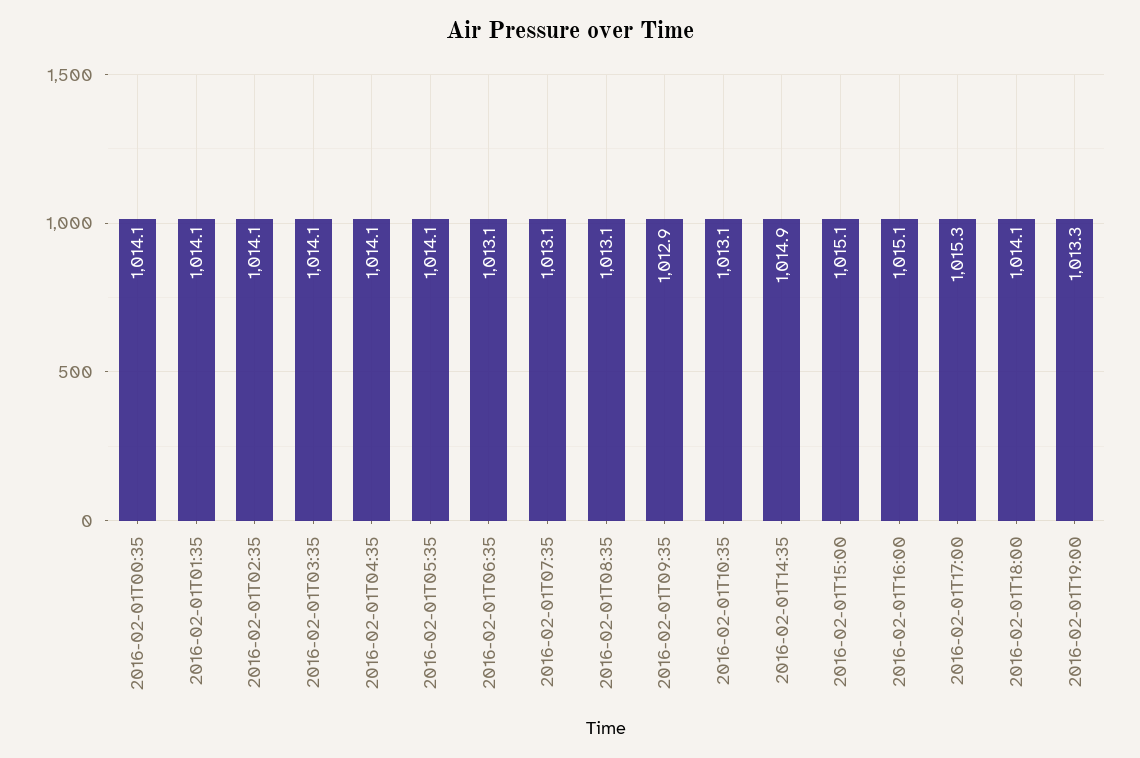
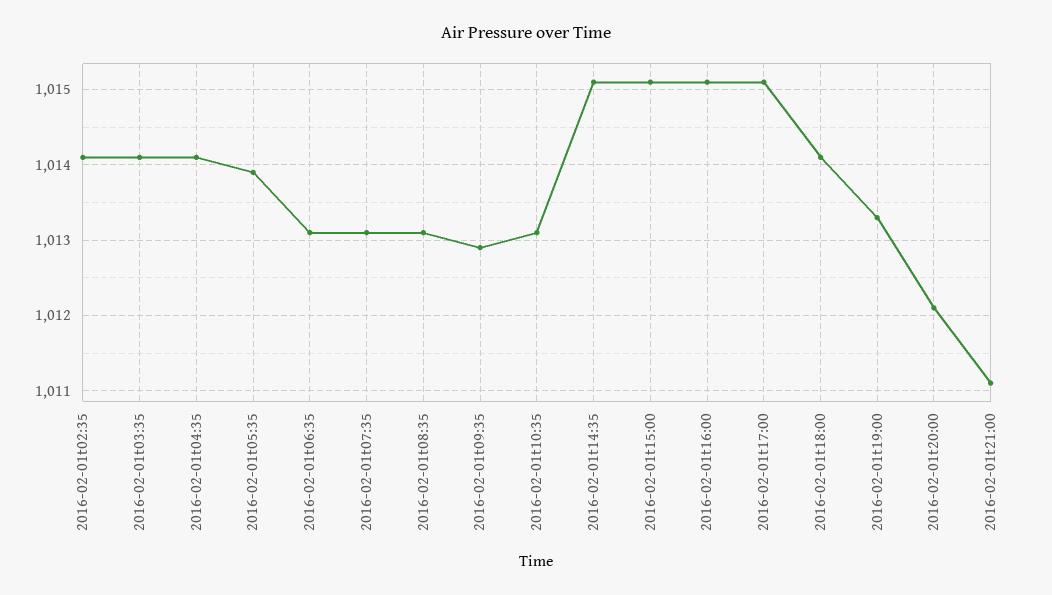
2016-02-01T00:35: 1014.1 -> none
2016-02-01T01:35: 1014.1 -> none
2016-02-01T05:35: 1014.1 -> 1013.9
2016-02-01T14:35: 1014.9 -> 1015.1
2016-02-01T17:00: 1015.3 -> 1015.1
2016-02-01t20:00: none -> 1012.1
2016-02-01t21:00: none -> 1011.1

